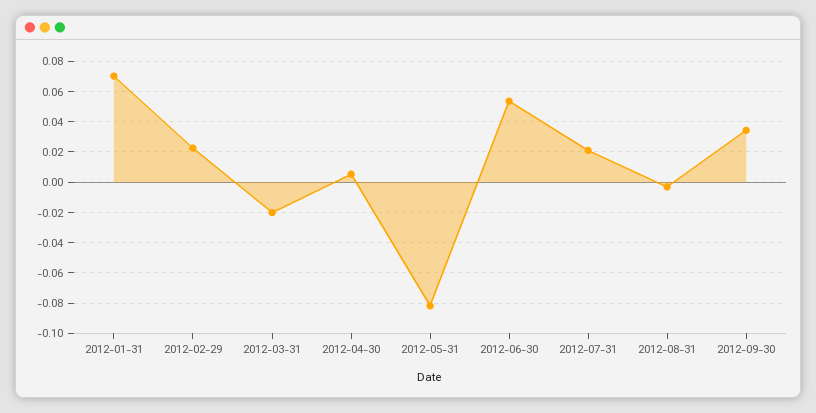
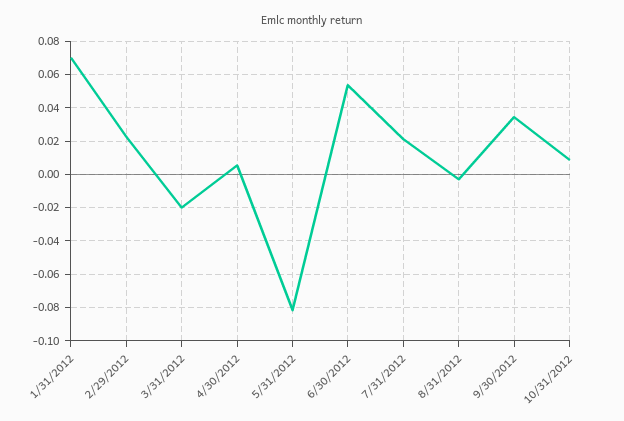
10/31/2012: none -> 0.01

